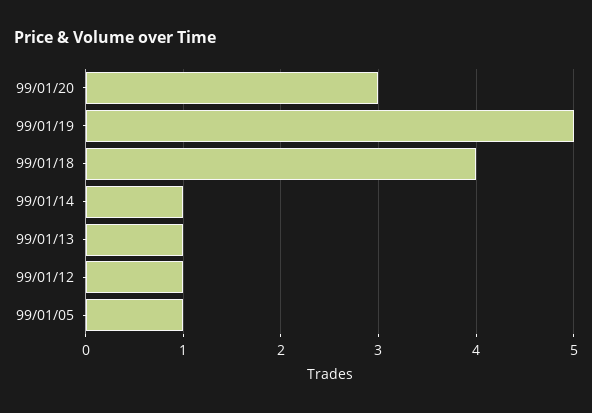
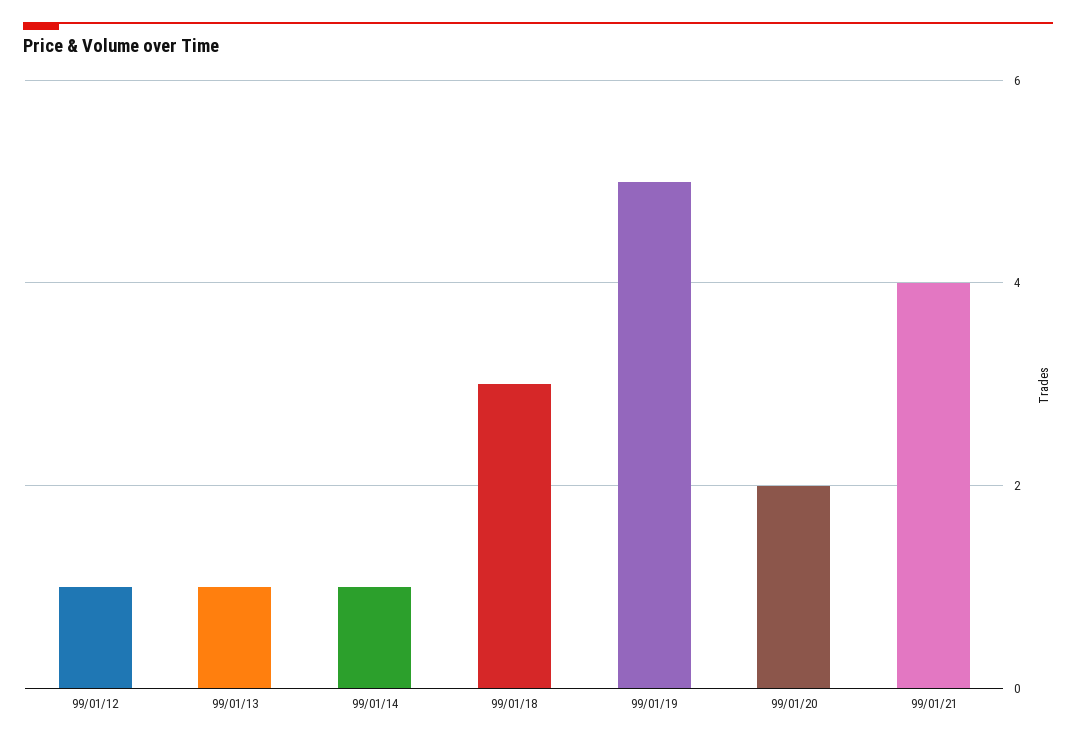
99/01/20: 3 -> 2
99/01/18: 4 -> 3
99/01/05: 1 -> none
99/01/21: none -> 4

